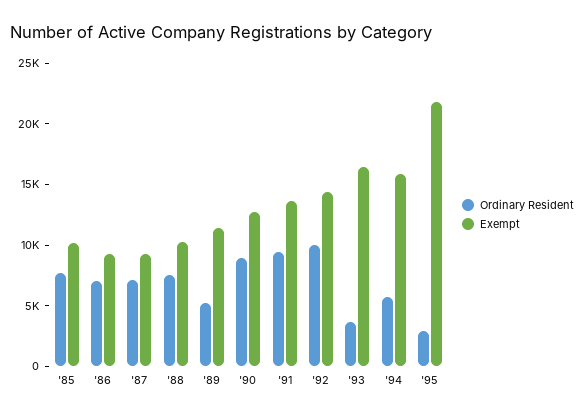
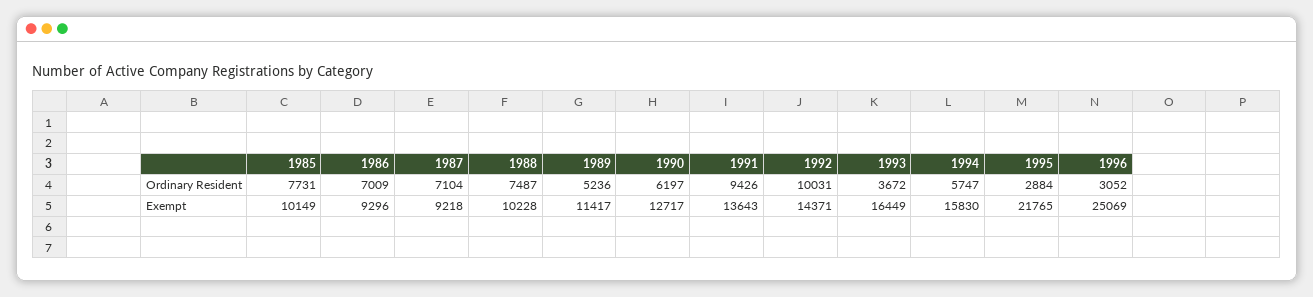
Ordinary Resident, '90: 9000 -> 6197
Ordinary Resident, 1996: none -> 3052
Exempt, 1996: none -> 25069

